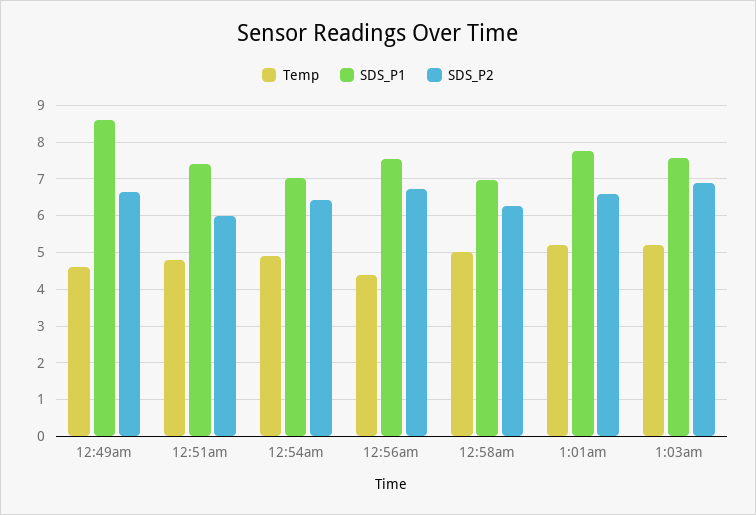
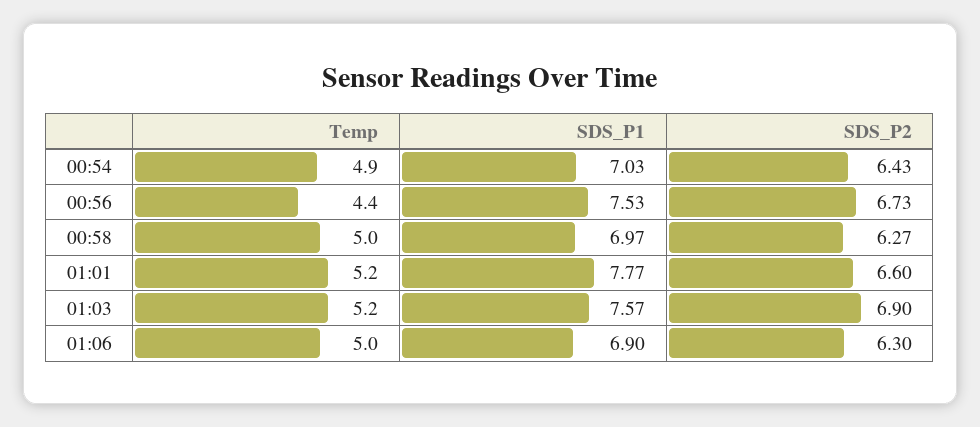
Temp, 12:49am: 4.6 -> none
SDS_P1, 12:49am: 8.6 -> none
SDS_P2, 12:49am: 6.6 -> none
Temp, 12:51am: 4.8 -> none
SDS_P1, 12:51am: 7.4 -> none
SDS_P2, 12:51am: 6 -> none
Temp, 01:06: none -> 5
SDS_P1, 01:06: none -> 6.9
SDS_P2, 01:06: none -> 6.3

